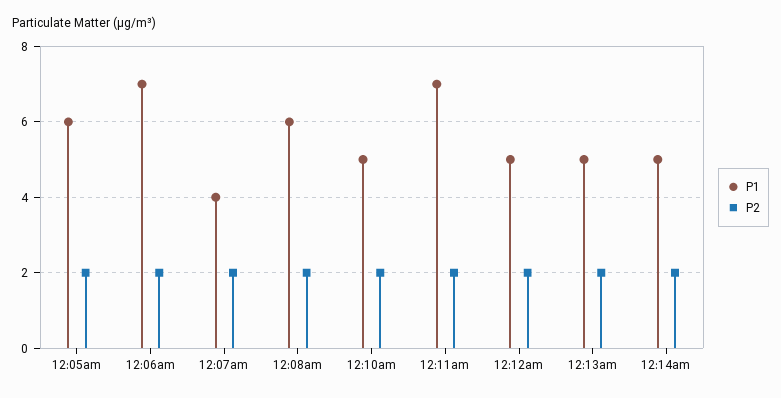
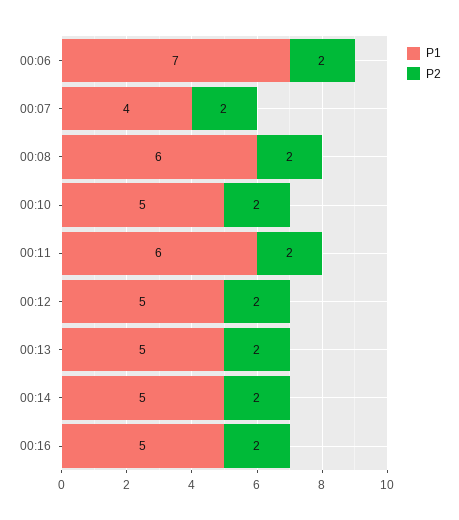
P1, 12:05am: 6 -> none
P2, 12:05am: 2 -> none
P1, 12:11am: 7 -> 6
P1, 00:16: none -> 5
P2, 00:16: none -> 2

